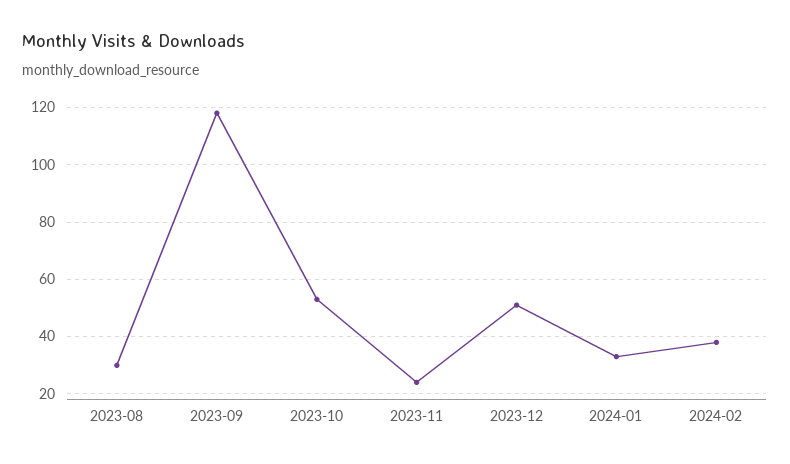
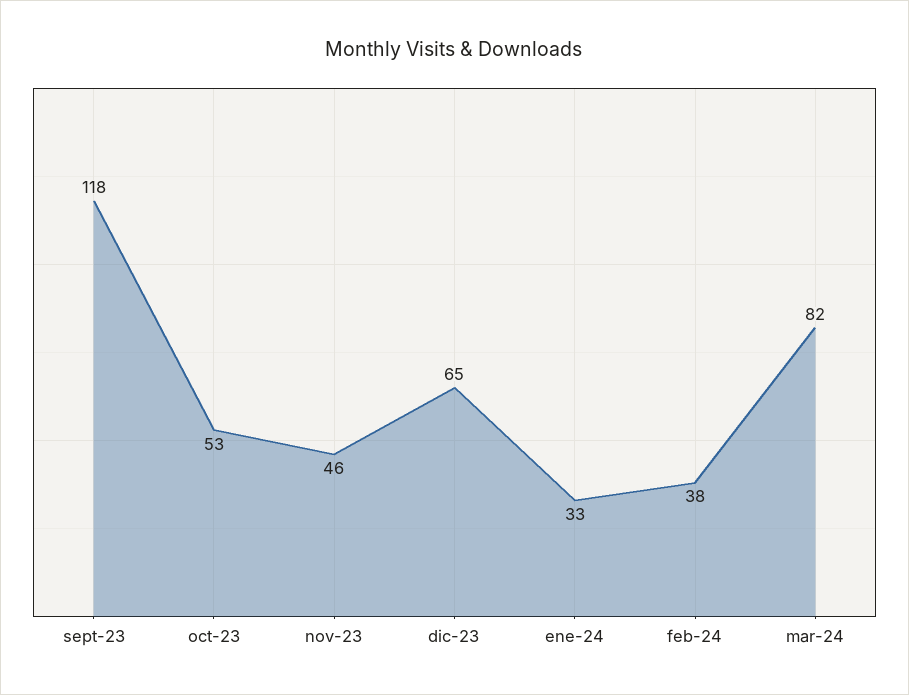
2023-08: 30 -> none
2023-11: 25 -> 46
2023-12: 50 -> 65
mar-24: none -> 82

